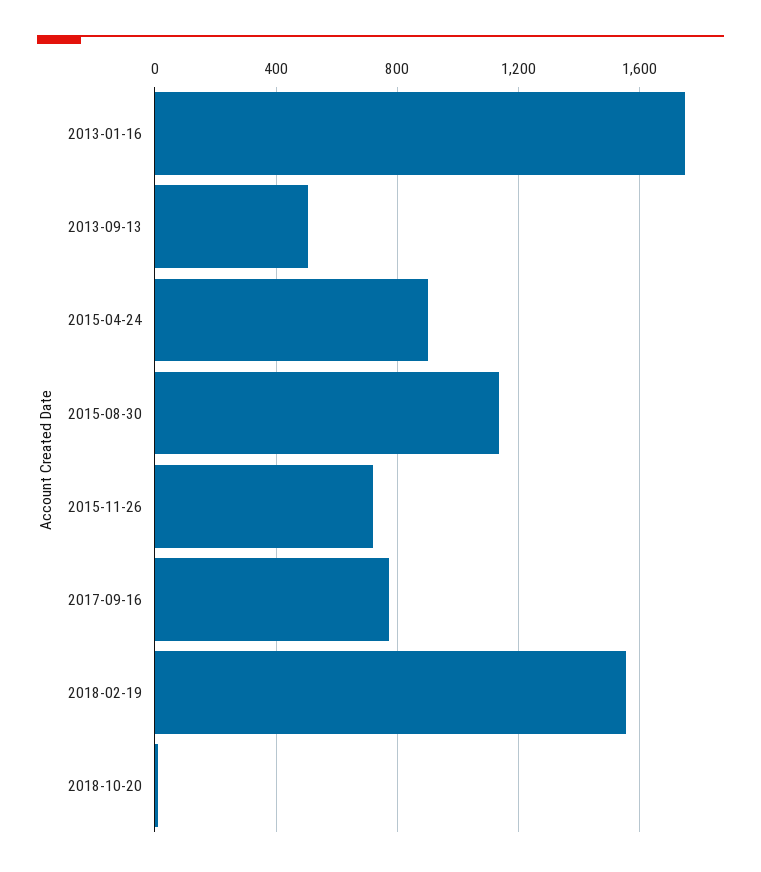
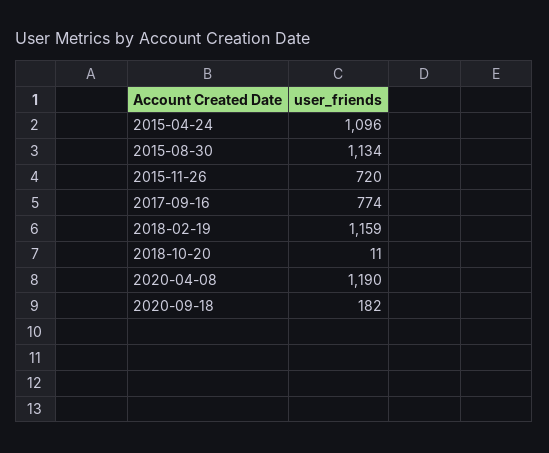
2013-01-16: 1750 -> none
2013-09-13: 500 -> none
2015-04-24: 900 -> 1096
2018-02-19: 1550 -> 1159
2020-04-08: none -> 1190
2020-09-18: none -> 182

